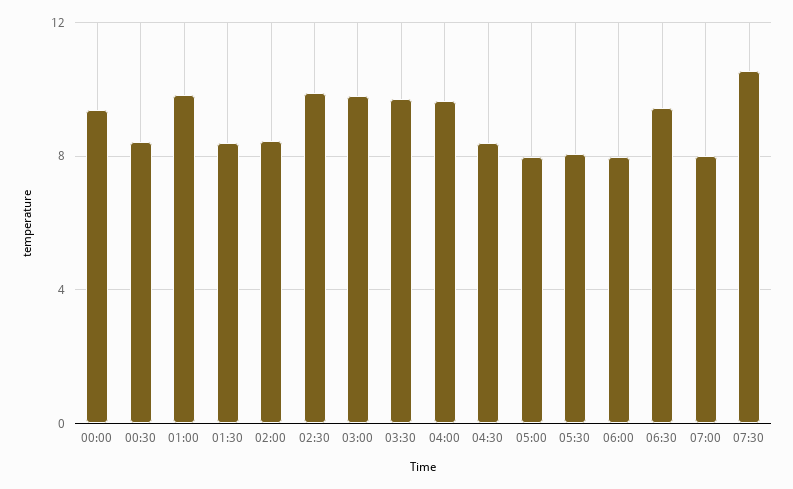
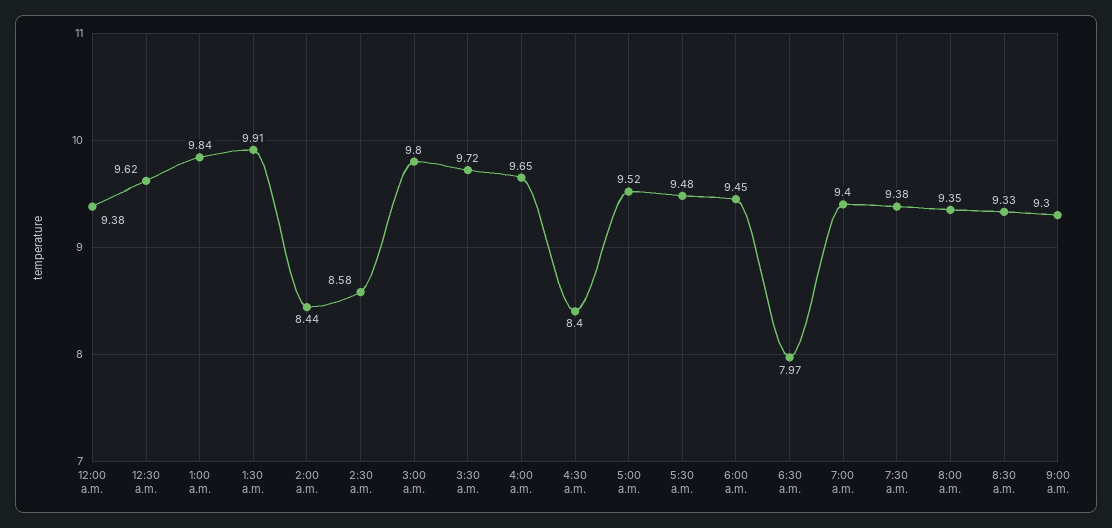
00:30: 8.5 -> 9.62
01:30: 8.5 -> 9.91
02:30: 10 -> 8.58
05:00: 8 -> 9.52
05:30: 8 -> 9.48
06:00: 8 -> 9.45
06:30: 9.5 -> 7.97
07:00: 8 -> 9.4
07:30: 10.5 -> 9.38
8:00 a.m.: none -> 9.35
8:30 a.m.: none -> 9.33
9:00 a.m.: none -> 9.3

